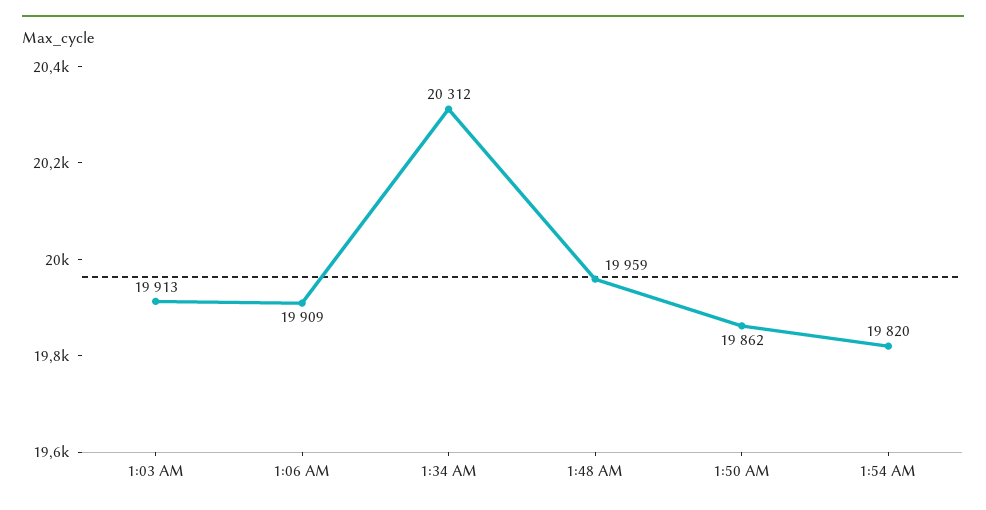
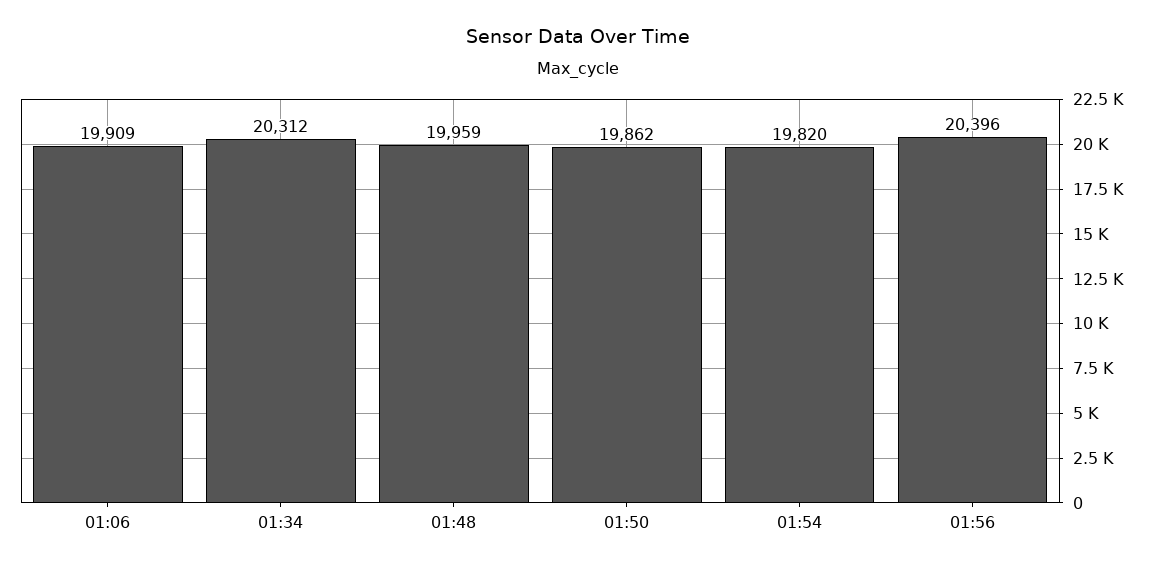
1:03 AM: 19913 -> none
01:56: none -> 20396

